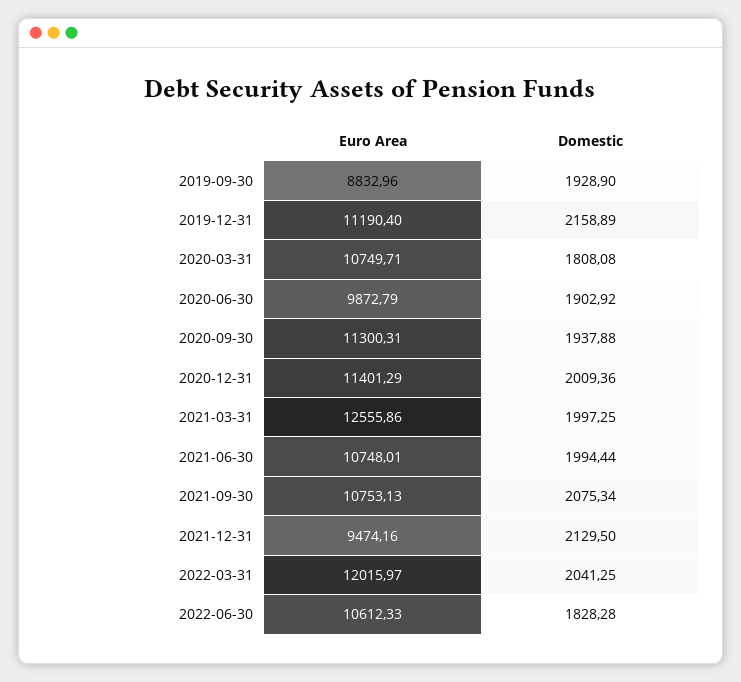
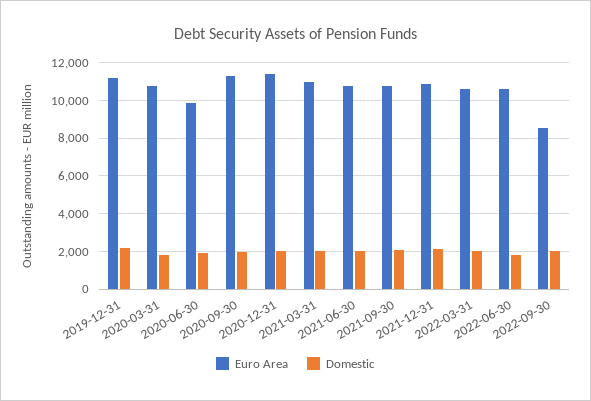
Euro Area, 2019-09-30: 8832.96 -> none
Domestic, 2019-09-30: 1928.9 -> none
Euro Area, 2021-03-31: 12555.86 -> 11000
Euro Area, 2021-12-31: 9474.16 -> 11000
Euro Area, 2022-03-31: 12015.97 -> 10500
Euro Area, 2022-09-30: none -> 8500
Domestic, 2022-09-30: none -> 2000

